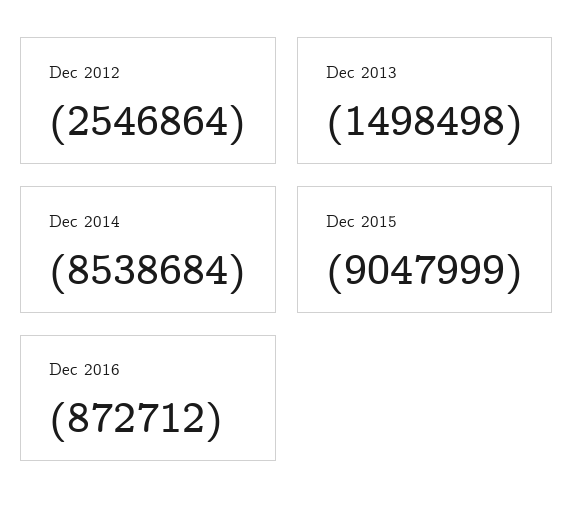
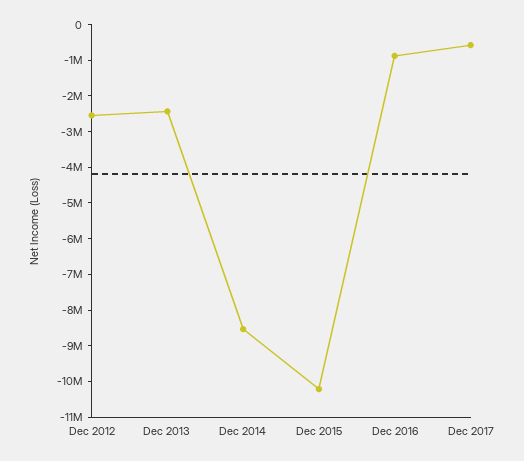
Dec 2013: -1498498 -> -2500000
Dec 2015: -9047999 -> -10250000
Dec 2017: none -> -500000

